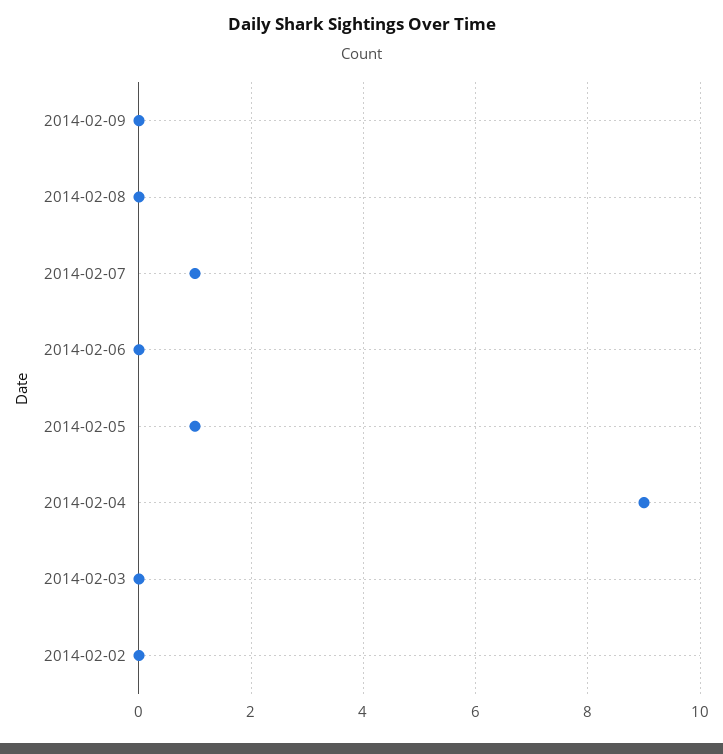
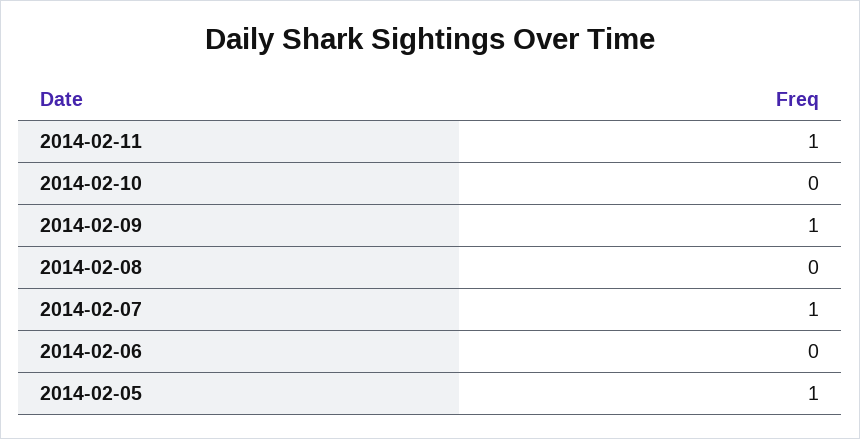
2014-02-09: 0 -> 1
2014-02-04: 9 -> none
2014-02-03: 0 -> none
2014-02-02: 0 -> none
2014-02-11: none -> 1
2014-02-10: none -> 0

